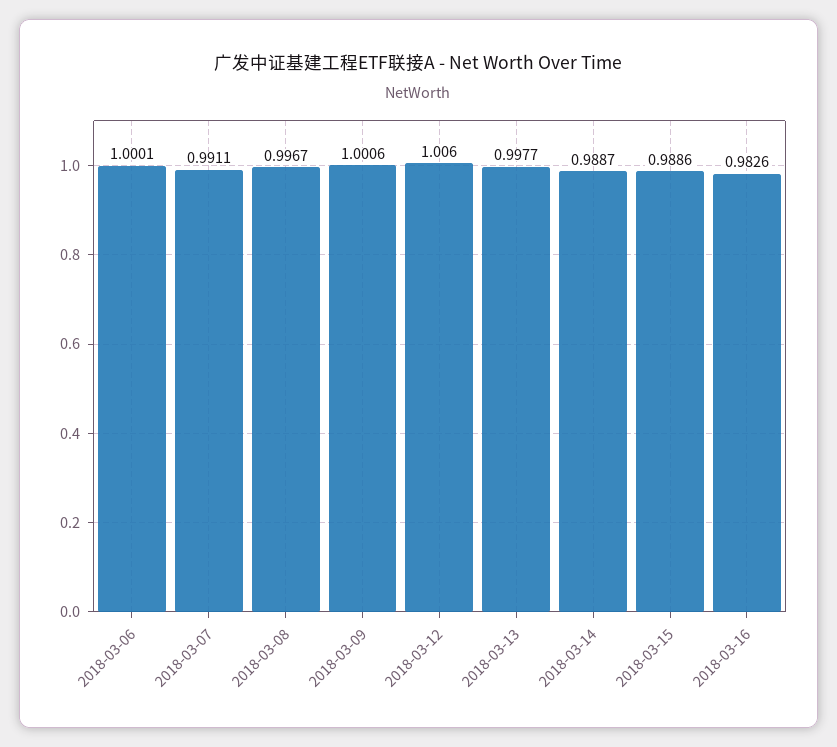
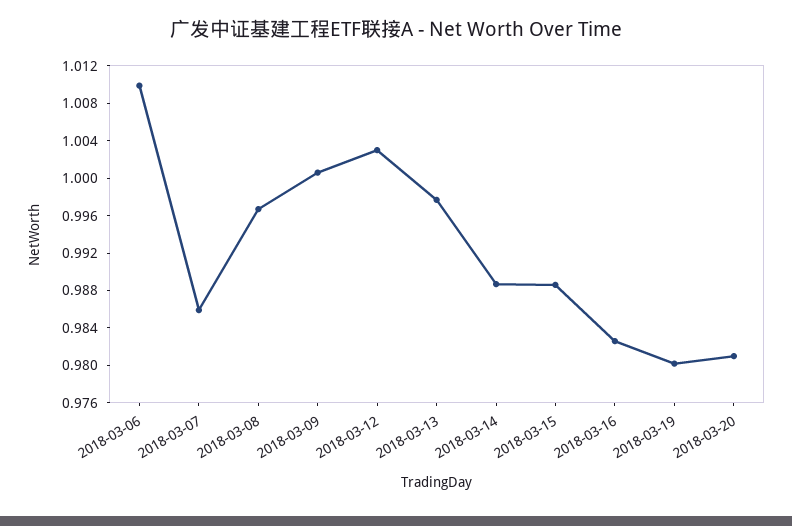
2018-03-06: 1.0001 -> 1.01
2018-03-07: 0.9911 -> 0.986
2018-03-12: 1.006 -> 1.003
2018-03-19: none -> 0.98
2018-03-20: none -> 0.981

